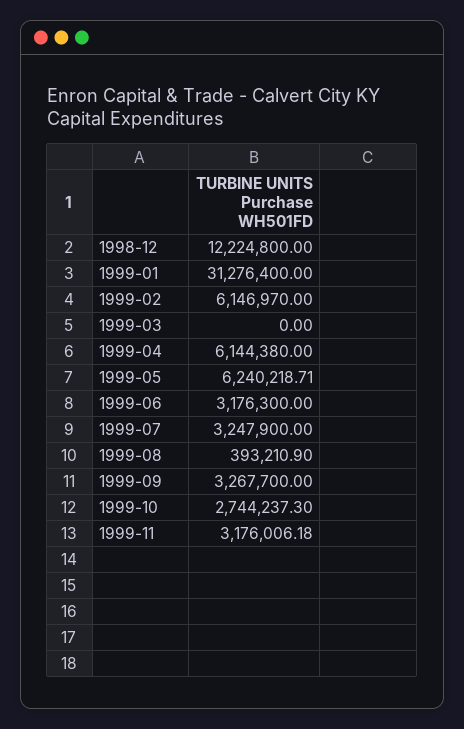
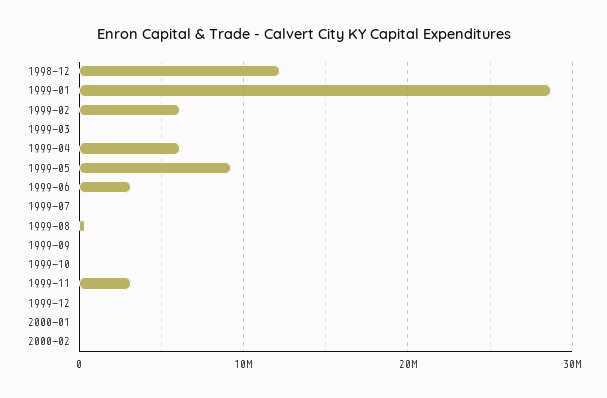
1999-01: 31276400 -> 29000000
1999-05: 6240218.71 -> 9000000
1999-07: 3247900 -> 0
1999-09: 3267700 -> 0
1999-10: 2744237.3 -> 0
1999-12: none -> 0
2000-01: none -> 0
2000-02: none -> 0

